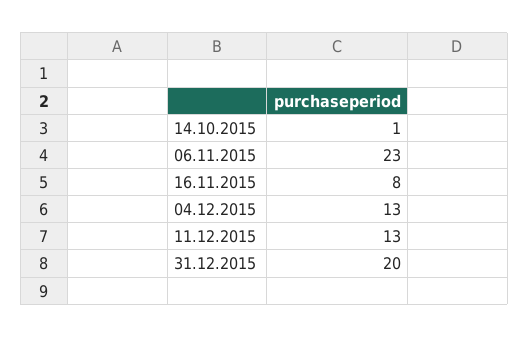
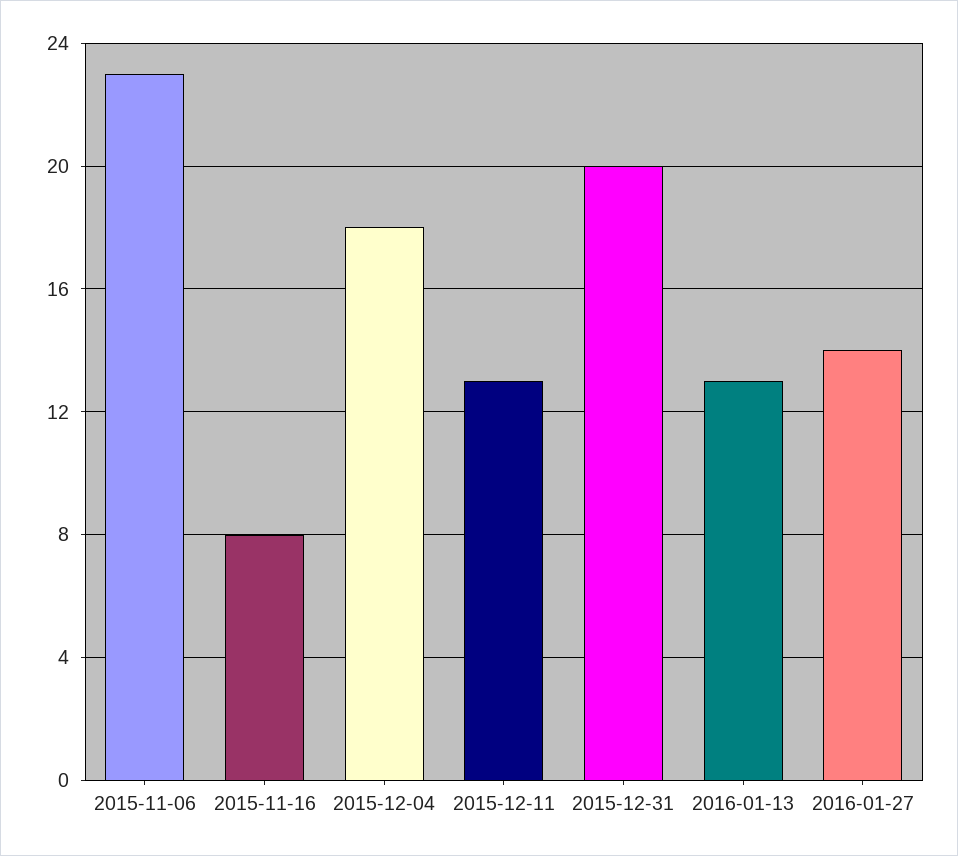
14.10.2015: 1 -> none
04.12.2015: 13 -> 18
2016-01-13: none -> 13
2016-01-27: none -> 14

